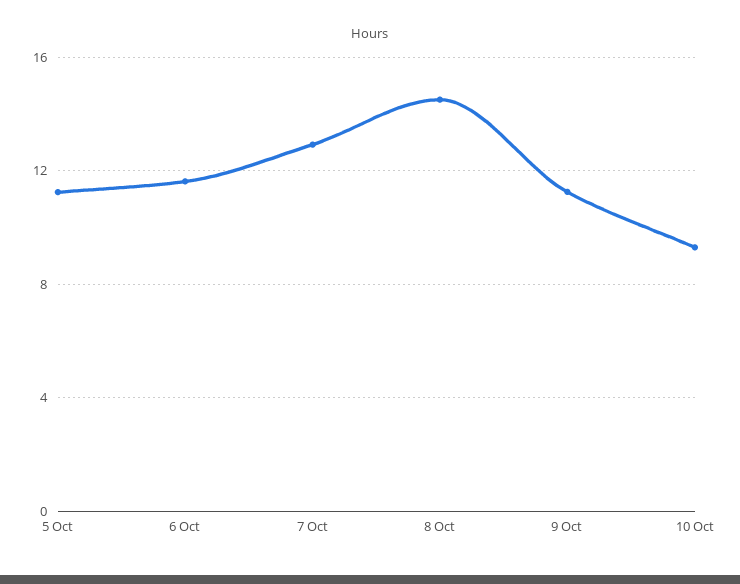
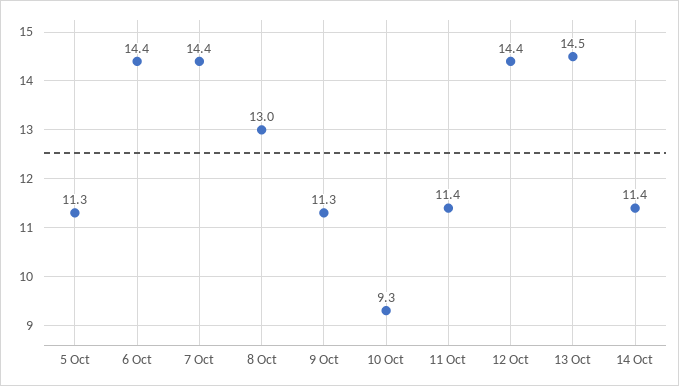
6 Oct: 11.5 -> 14.4
7 Oct: 13 -> 14.4
8 Oct: 14.5 -> 13
11 Oct: none -> 11.4
12 Oct: none -> 14.4
13 Oct: none -> 14.5
14 Oct: none -> 11.4

